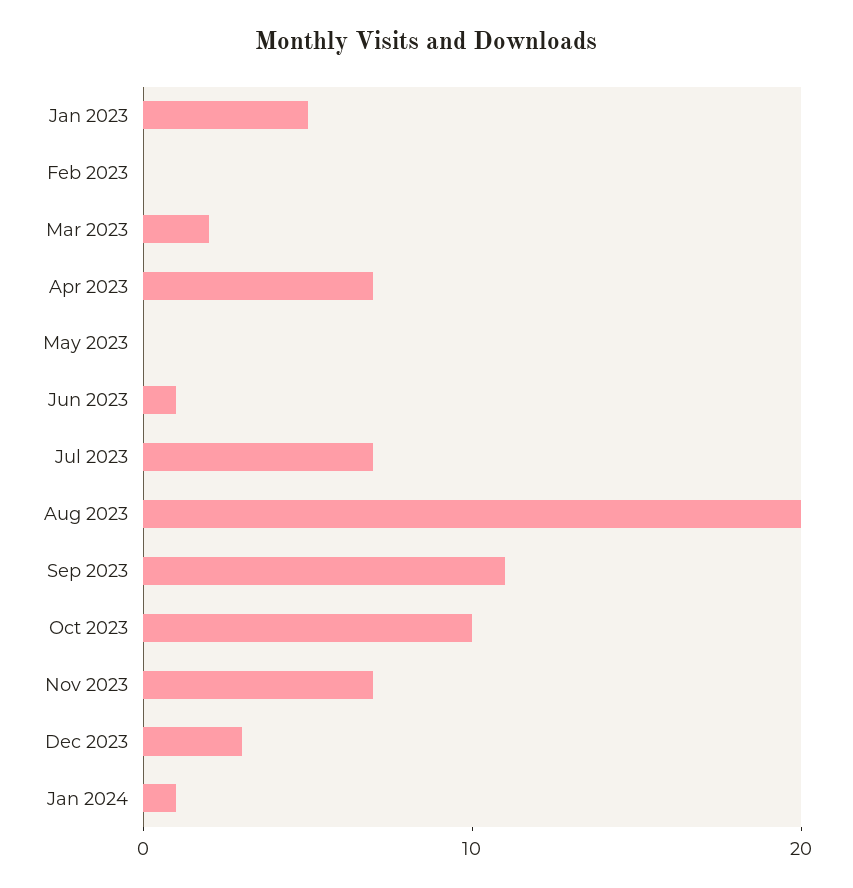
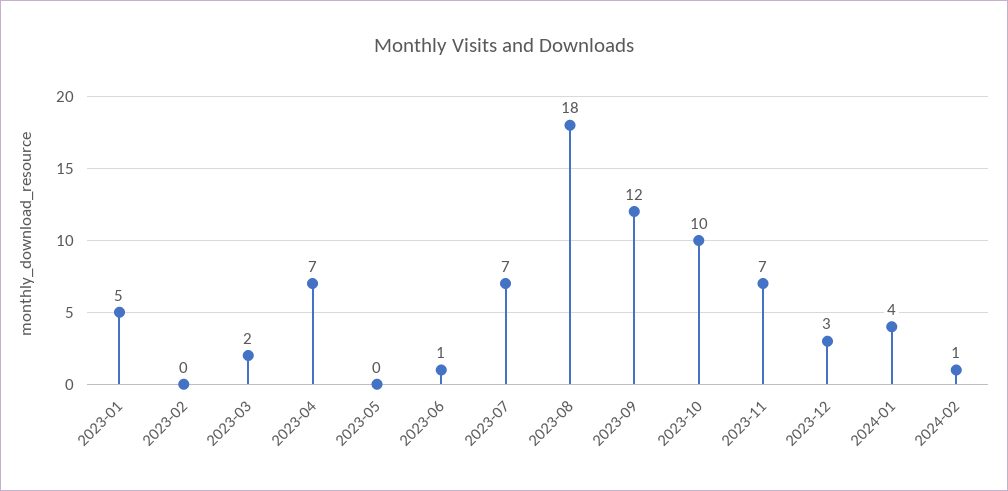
Aug 2023: 20 -> 18
Sep 2023: 11 -> 12
Jan 2024: 1 -> 4
2024-02: none -> 1

